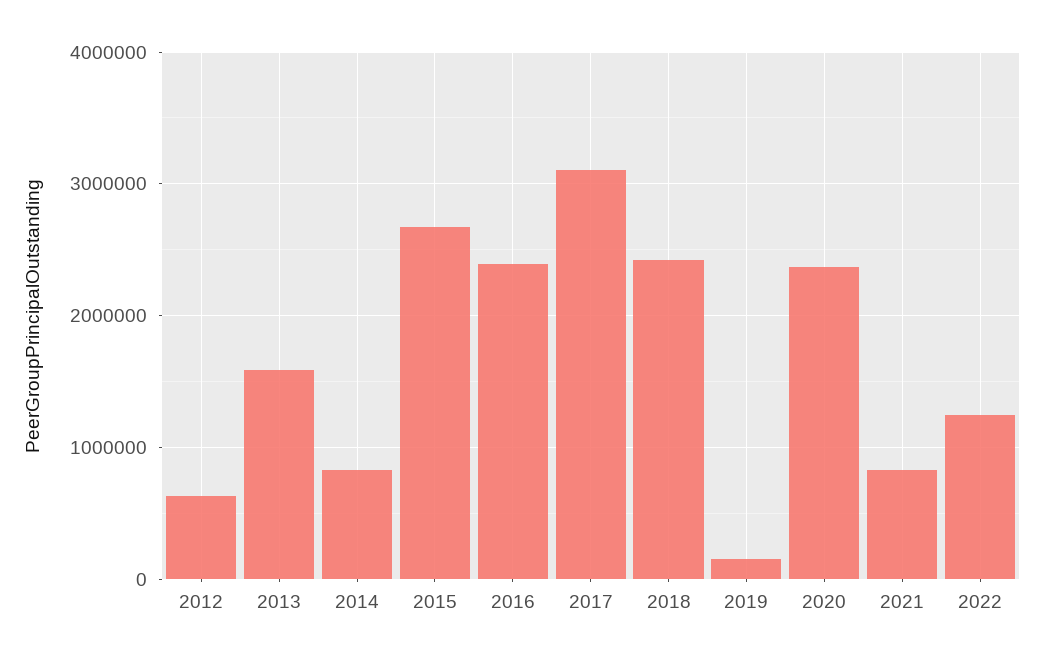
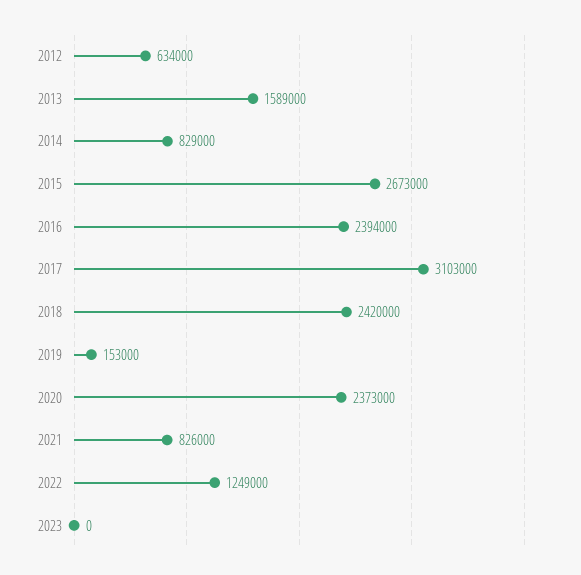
2023: none -> 0

